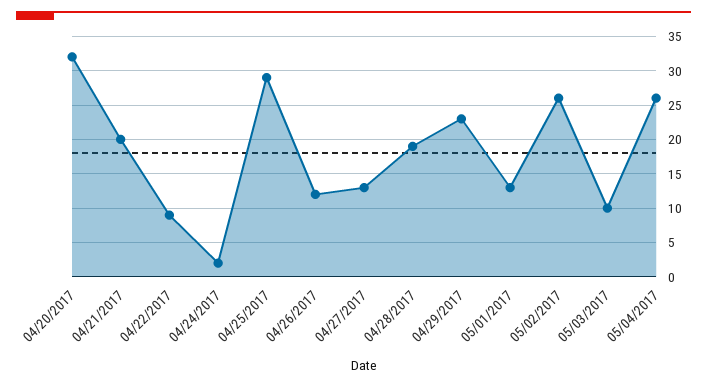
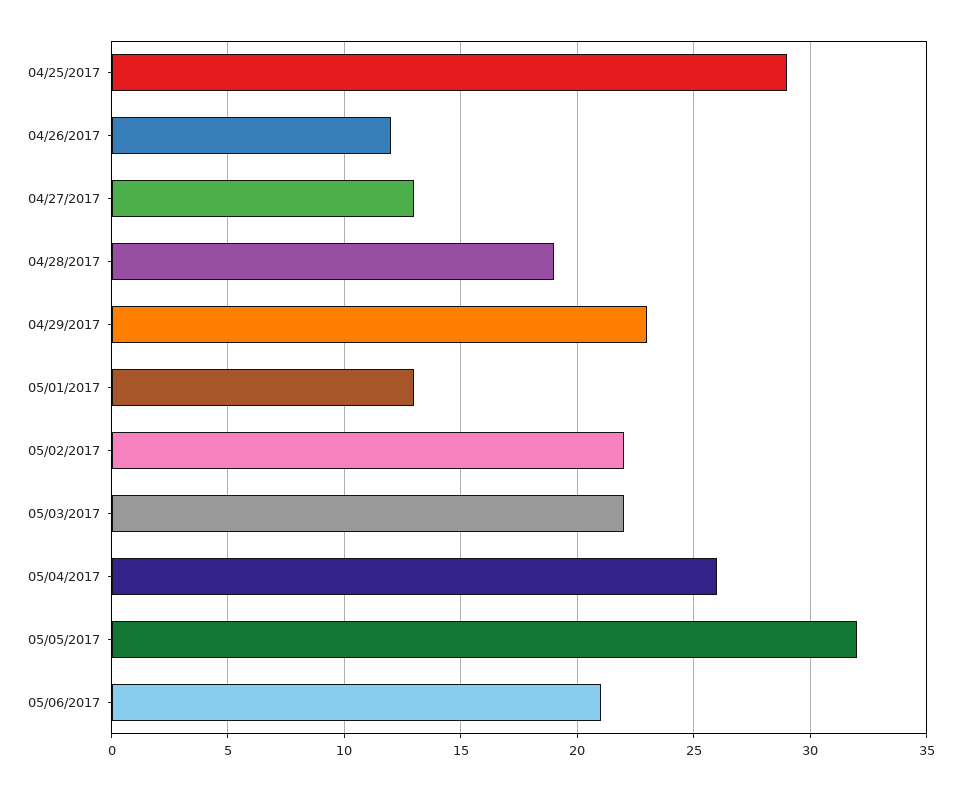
04/20/2017: 32 -> none
04/21/2017: 20 -> none
04/22/2017: 9 -> none
04/24/2017: 2 -> none
05/02/2017: 26 -> 22
05/03/2017: 10 -> 22
05/05/2017: none -> 32
05/06/2017: none -> 21

